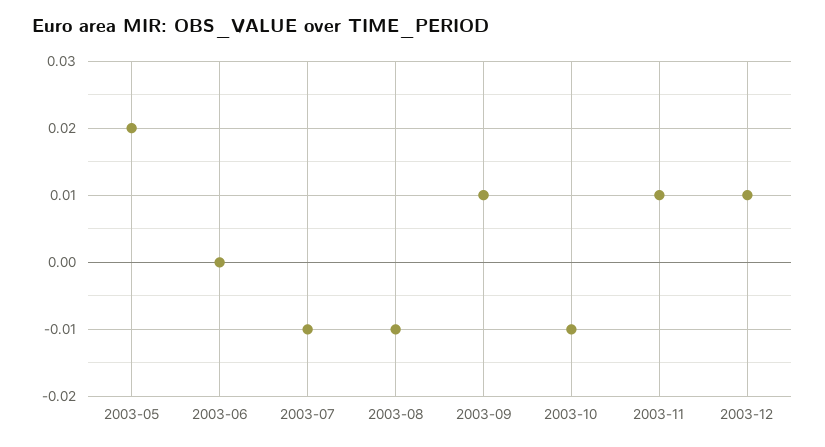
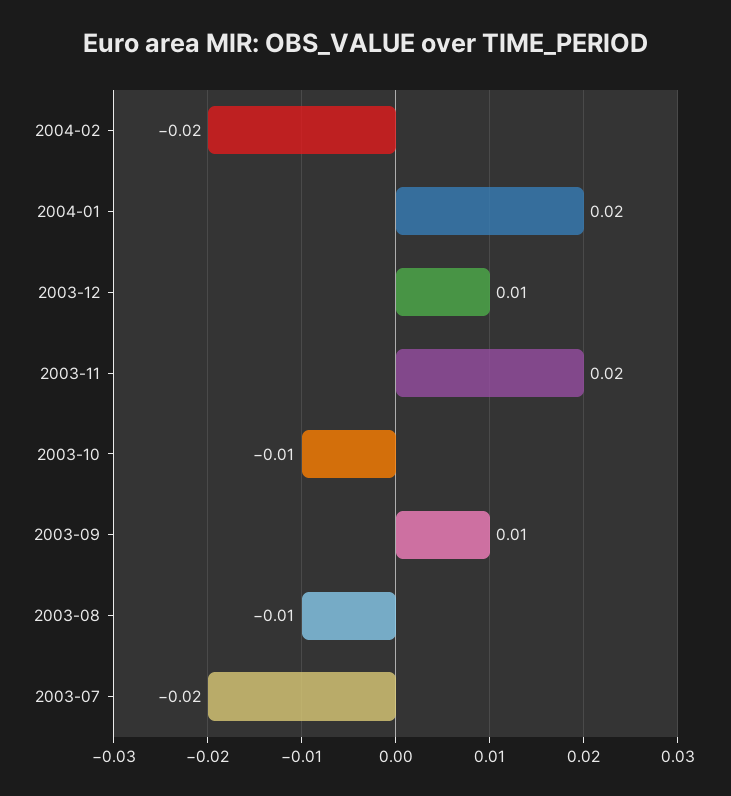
2003-05: 0.02 -> none
2003-06: 0 -> none
2003-07: -0.01 -> -0.02
2003-11: 0.01 -> 0.02
2004-02: none -> -0.02
2004-01: none -> 0.02

